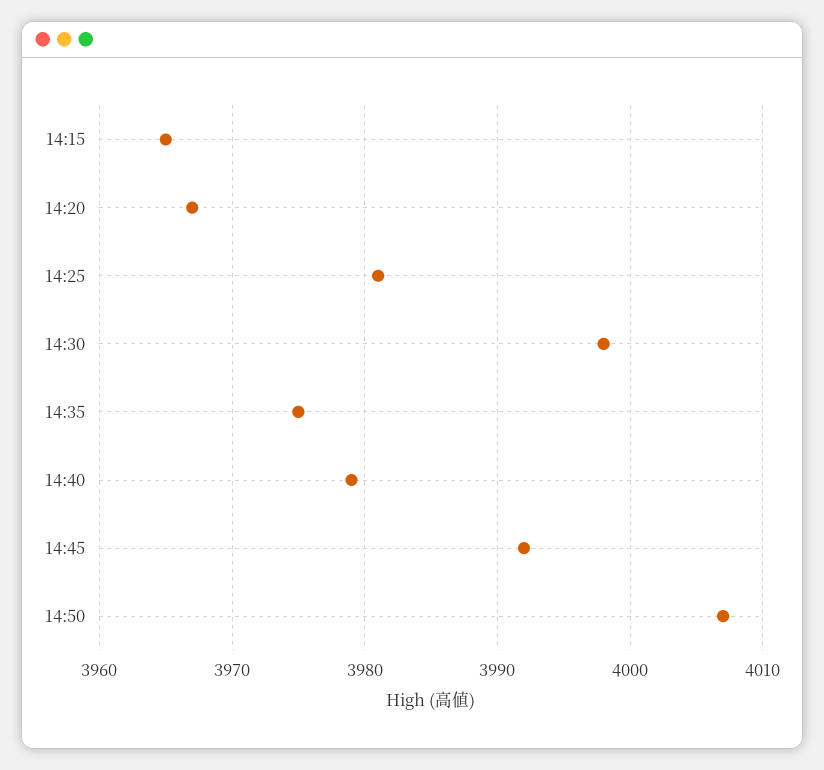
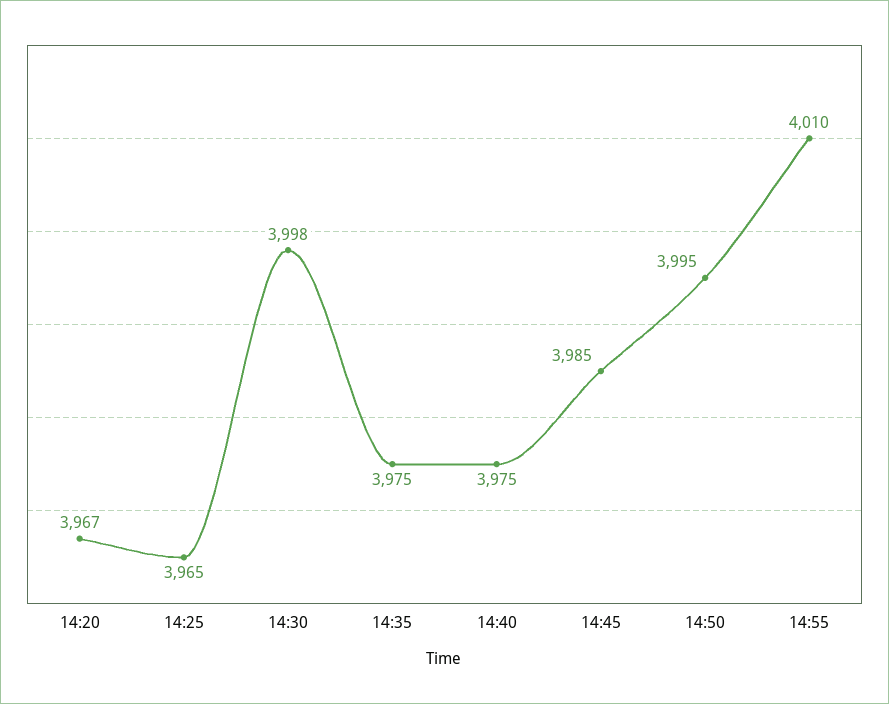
14:15: 3965 -> none
14:25: 3981 -> 3965
14:40: 3979 -> 3975
14:45: 3992 -> 3985
14:50: 4007 -> 3995
14:55: none -> 4010

